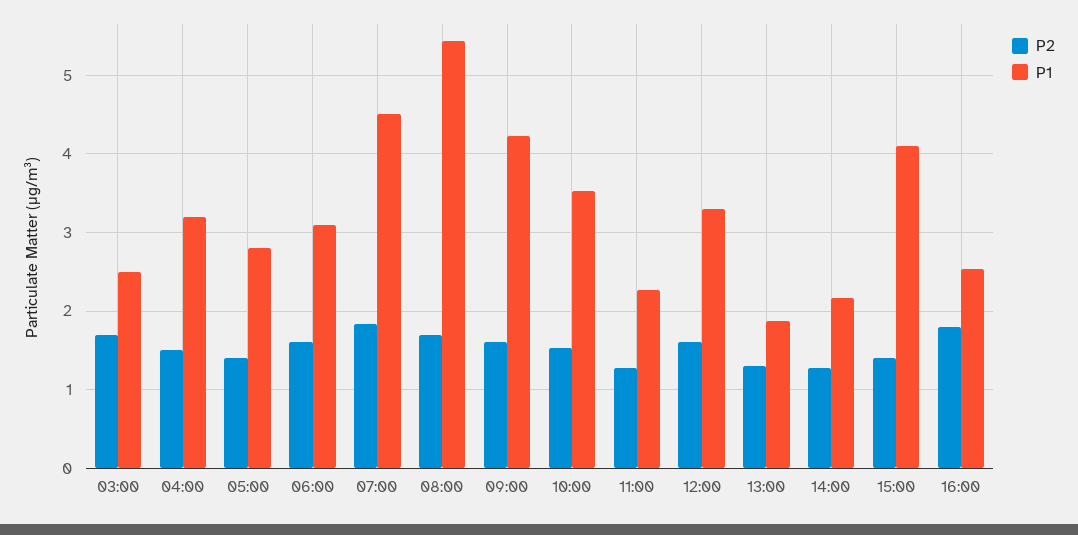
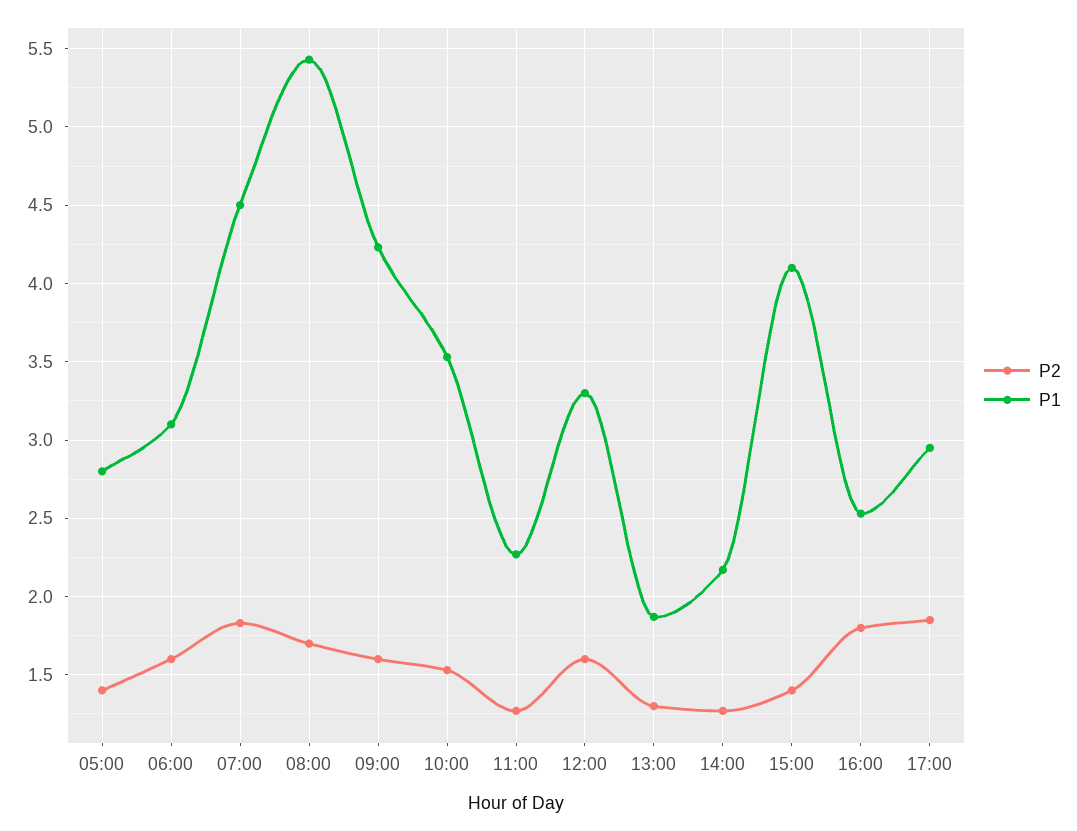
P2, 03:00: 1.7 -> none
P1, 03:00: 2.5 -> none
P2, 04:00: 1.5 -> none
P1, 04:00: 3.2 -> none
P2, 17:00: none -> 1.85
P1, 17:00: none -> 2.95

